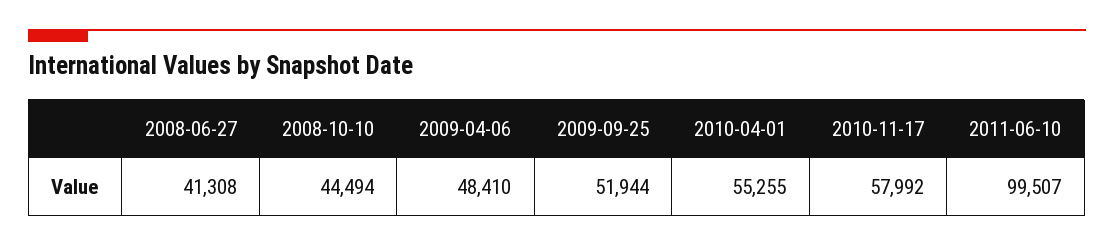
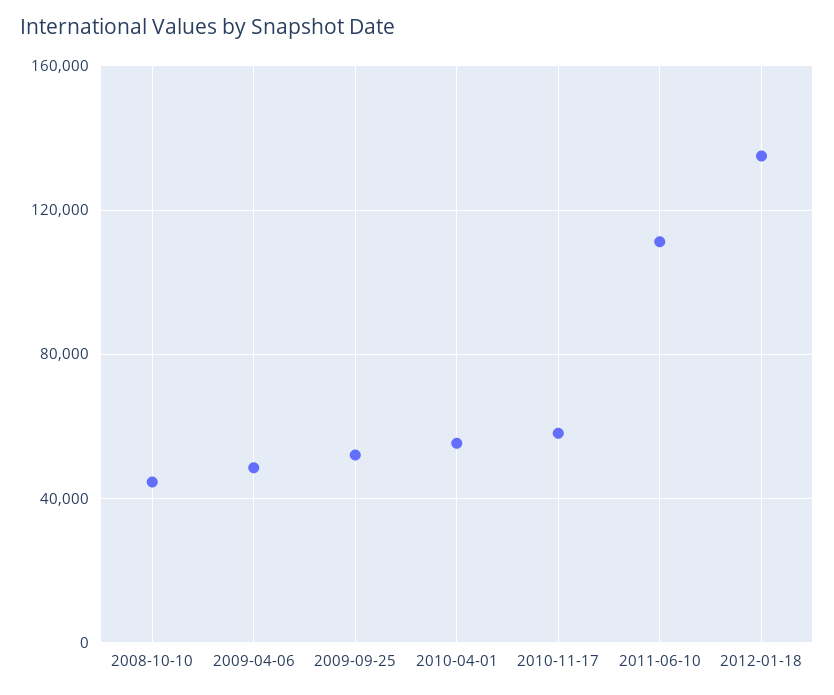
2008-06-27: 41308 -> none
2011-06-10: 99507 -> 110000
2012-01-18: none -> 135000

